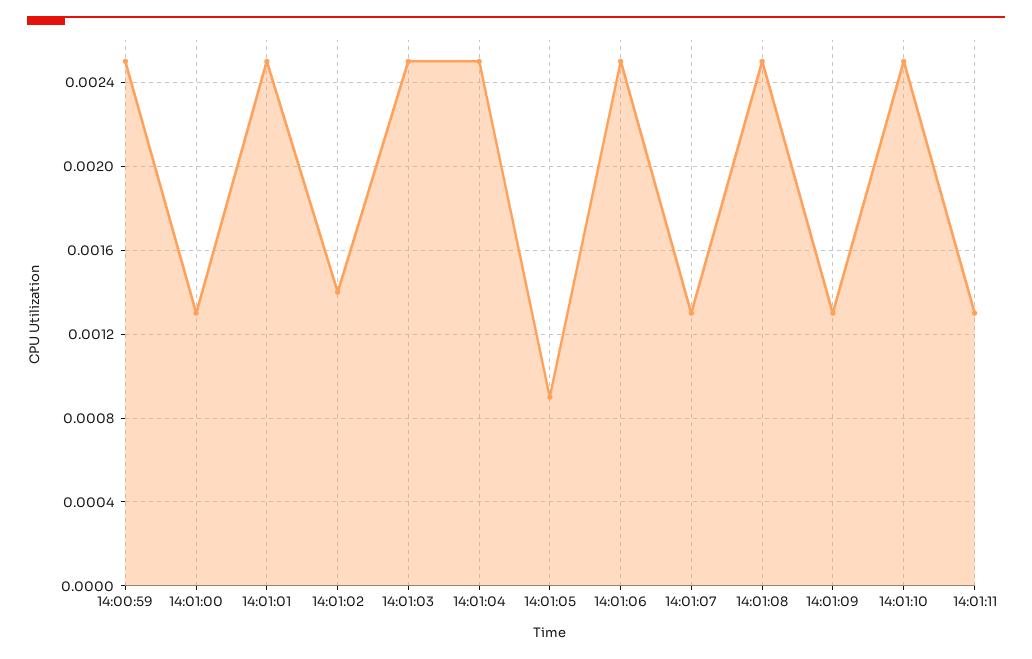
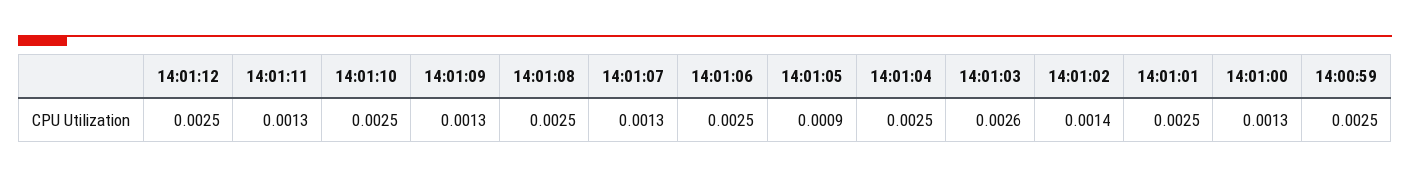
14:01:03: 0.0025 -> 0.0026
14:01:12: none -> 0.0025

